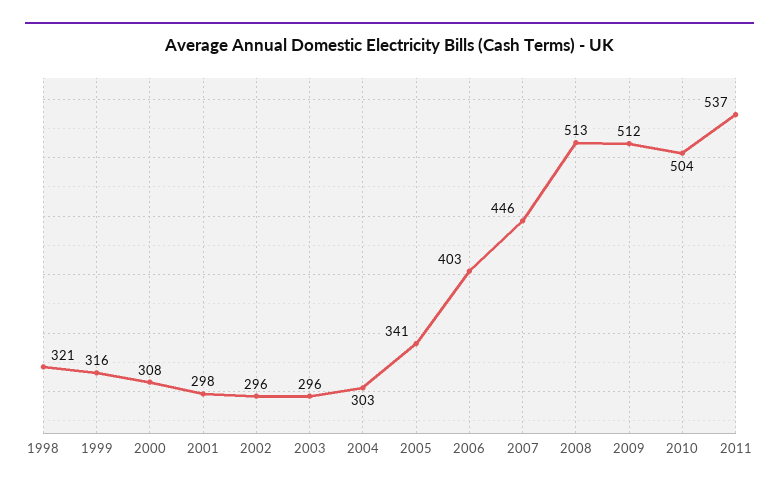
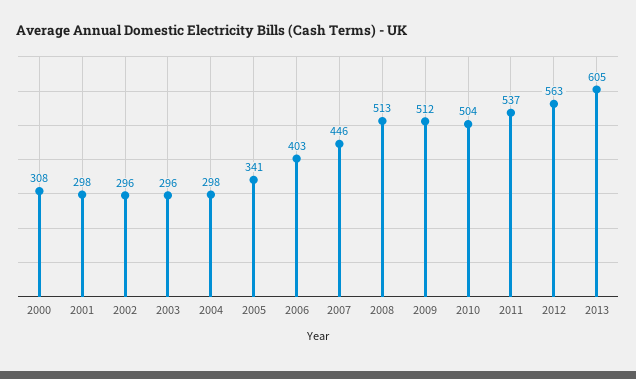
1998: 321 -> none
1999: 316 -> none
2004: 303 -> 298
2012: none -> 563
2013: none -> 605

